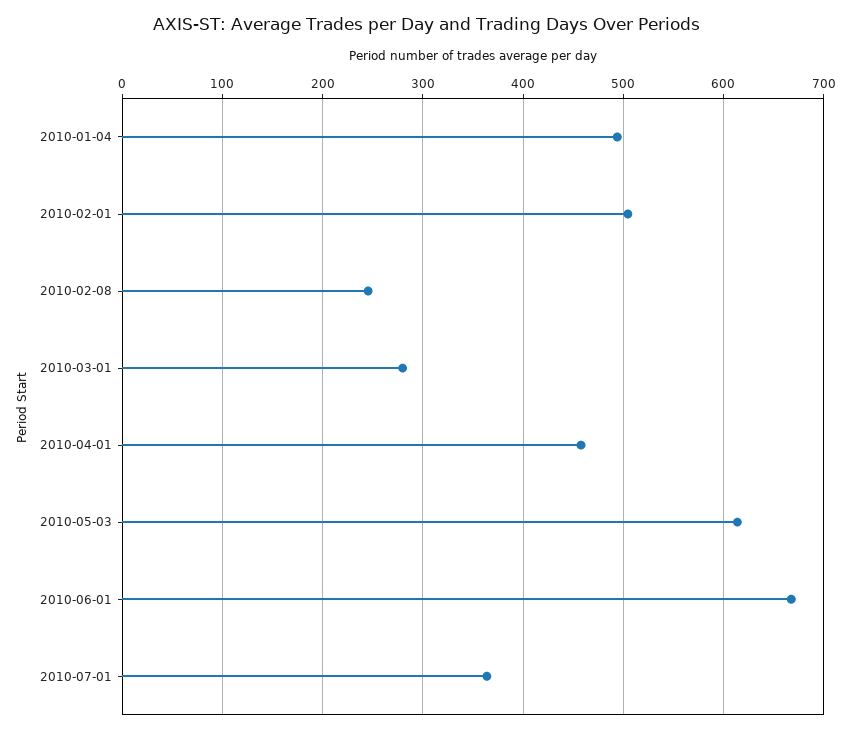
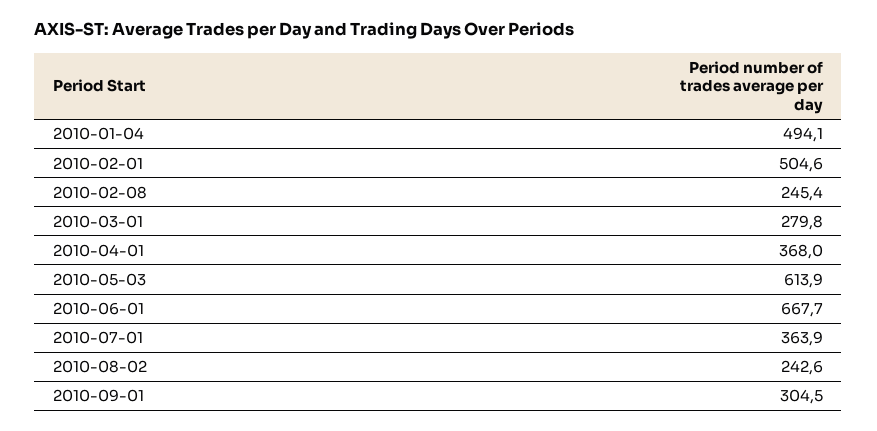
2010-04-01: 460 -> 368
2010-08-02: none -> 242.6
2010-09-01: none -> 304.5

